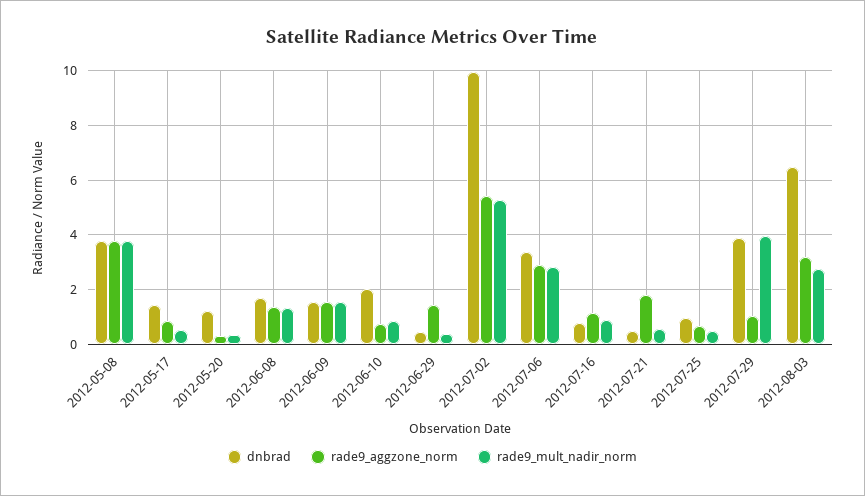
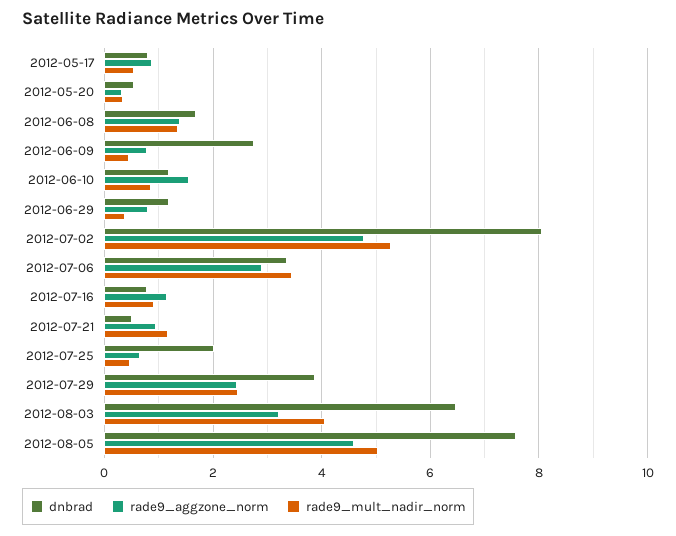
dnbrad, 2012-05-08: 3.75 -> none
rade9_aggzone_norm, 2012-05-08: 3.75 -> none
rade9_mult_nadir_norm, 2012-05-08: 3.75 -> none
dnbrad, 2012-05-17: 1.5 -> 0.8
dnbrad, 2012-05-20: 1.25 -> 0.6
dnbrad, 2012-06-09: 1.5 -> 2.8
rade9_aggzone_norm, 2012-06-09: 1.5 -> 0.8
rade9_mult_nadir_norm, 2012-06-09: 1.5 -> 0.4
dnbrad, 2012-06-10: 2 -> 1.2
rade9_aggzone_norm, 2012-06-10: 0.75 -> 1.6
dnbrad, 2012-06-29: 0.5 -> 1.2
rade9_aggzone_norm, 2012-06-29: 1.5 -> 0.8
dnbrad, 2012-07-02: 10 -> 8
rade9_aggzone_norm, 2012-07-02: 5.5 -> 4.8
rade9_mult_nadir_norm, 2012-07-06: 2.75 -> 3.4
rade9_aggzone_norm, 2012-07-21: 1.75 -> 1
rade9_mult_nadir_norm, 2012-07-21: 0.5 -> 1.2
dnbrad, 2012-07-25: 1 -> 2
rade9_aggzone_norm, 2012-07-29: 1 -> 2.4
rade9_mult_nadir_norm, 2012-07-29: 4 -> 2.4
rade9_mult_nadir_norm, 2012-08-03: 2.75 -> 4
dnbrad, 2012-08-05: none -> 7.6
rade9_aggzone_norm, 2012-08-05: none -> 4.6
rade9_mult_nadir_norm, 2012-08-05: none -> 5

